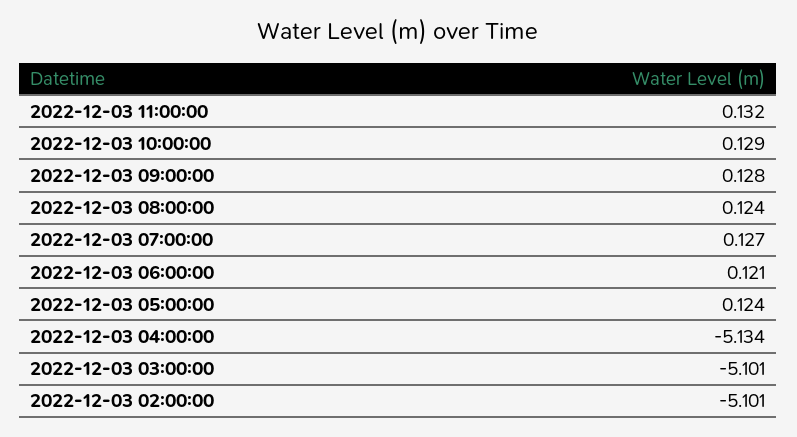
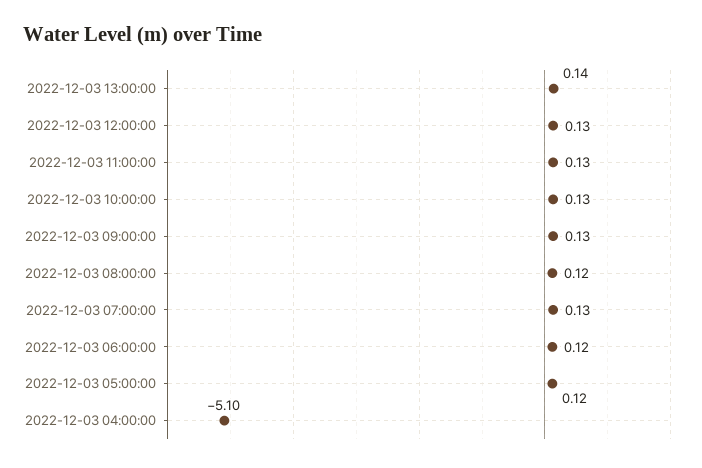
2022-12-03 04:00:00: -5.134 -> -5.1
2022-12-03 03:00:00: -5.101 -> none
2022-12-03 02:00:00: -5.101 -> none
2022-12-03 13:00:00: none -> 0.14
2022-12-03 12:00:00: none -> 0.13

